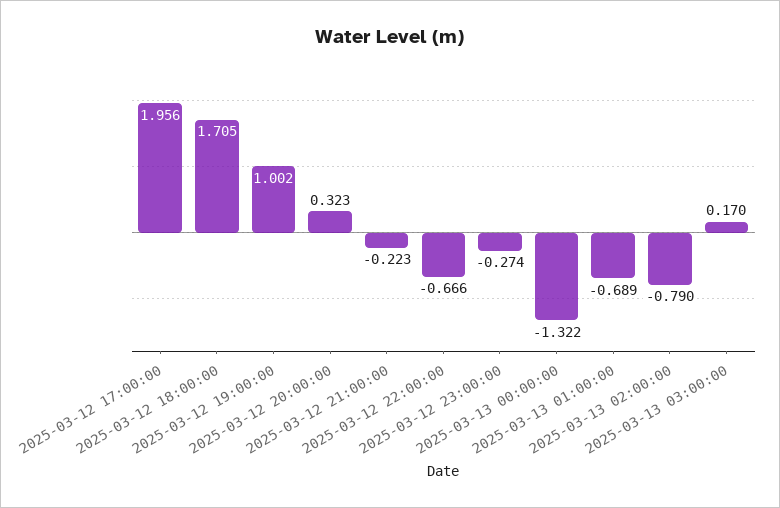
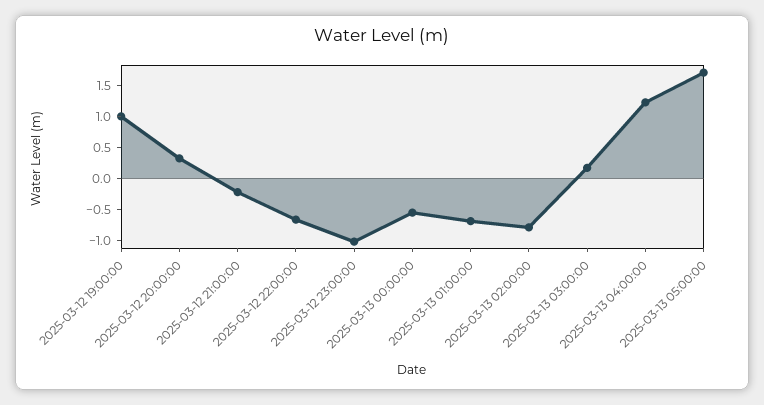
2025-03-12 17:00:00: 1.956 -> none
2025-03-12 18:00:00: 1.705 -> none
2025-03-12 23:00:00: -0.274 -> -1
2025-03-13 00:00:00: -1.322 -> -0.5
2025-03-13 04:00:00: none -> 1.25
2025-03-13 05:00:00: none -> 1.75

